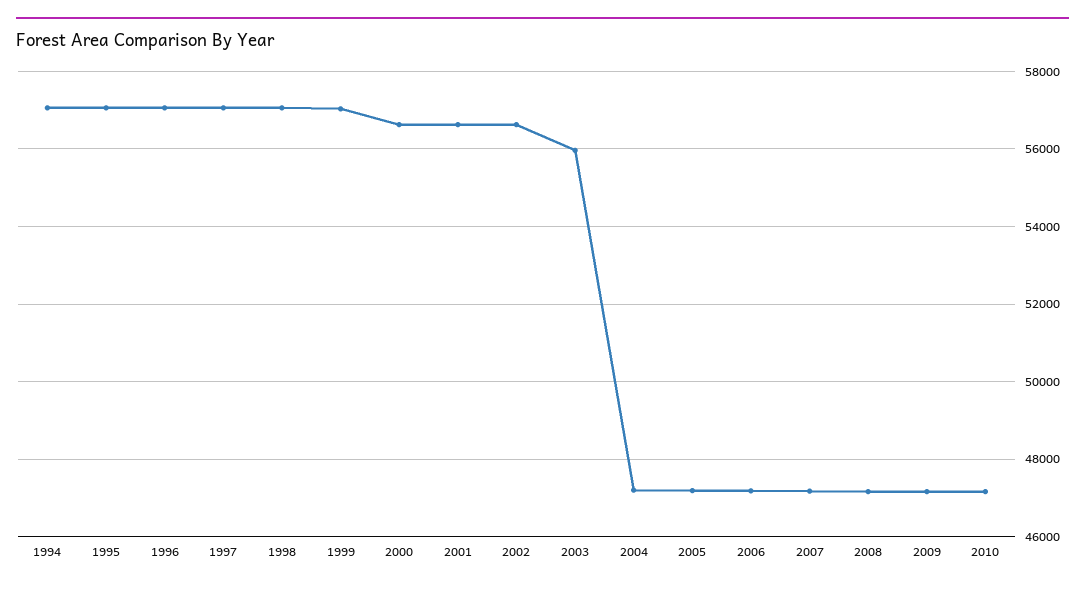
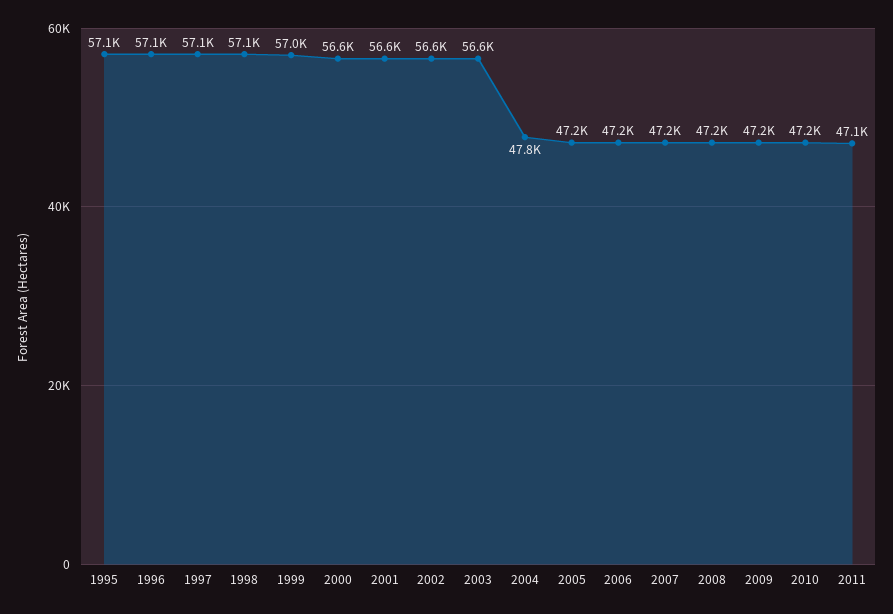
1994: 57000 -> none
2003: 56000 -> 56600
2004: 47200 -> 47800
2011: none -> 47100

